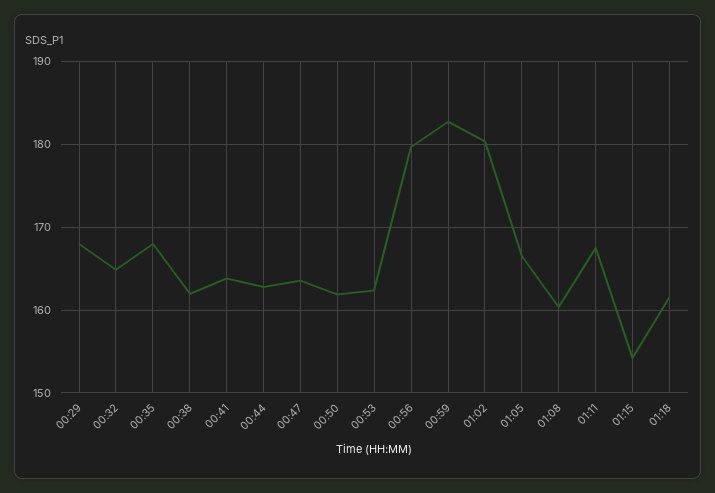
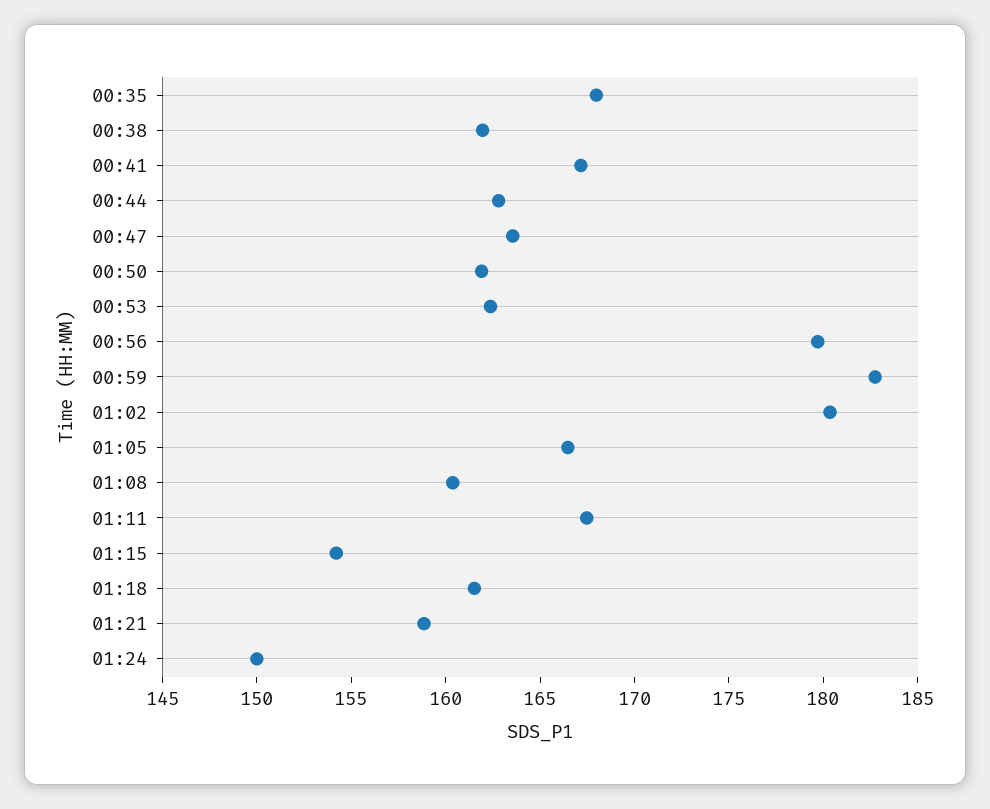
00:29: 168 -> none
00:32: 165 -> none
00:41: 164 -> 167
01:21: none -> 159
01:24: none -> 150

